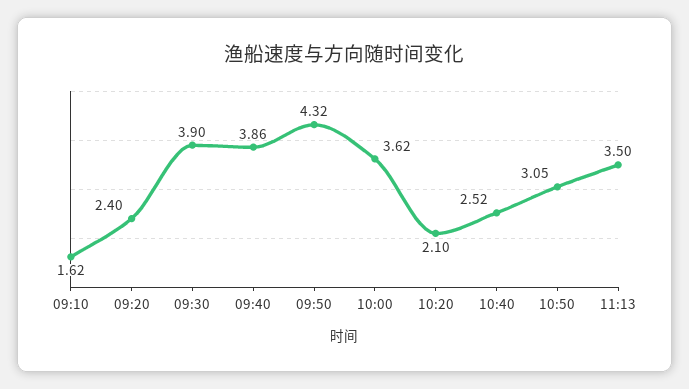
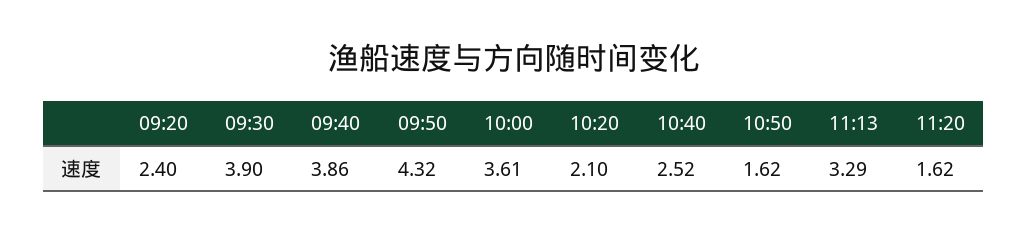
09:10: 1.62 -> none
10:00: 3.62 -> 3.61
10:50: 3.05 -> 1.62
11:13: 3.5 -> 3.29
11:20: none -> 1.62

